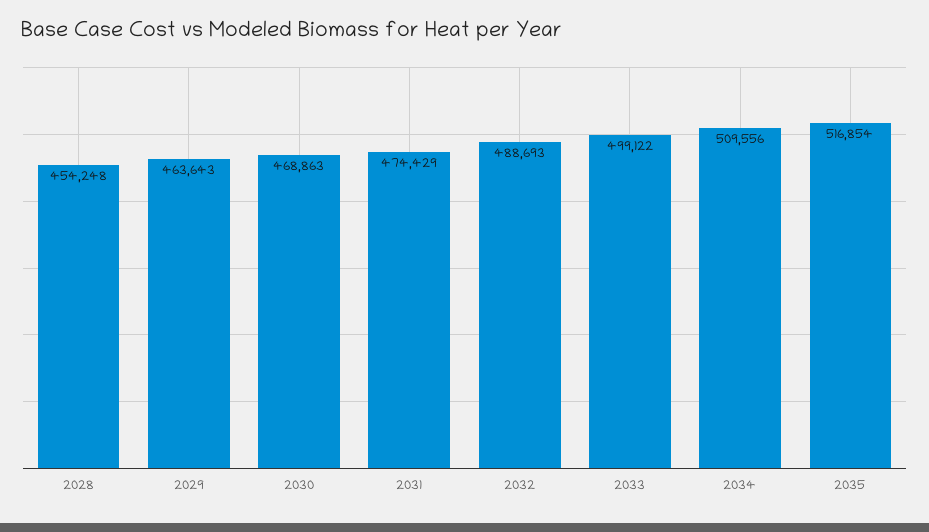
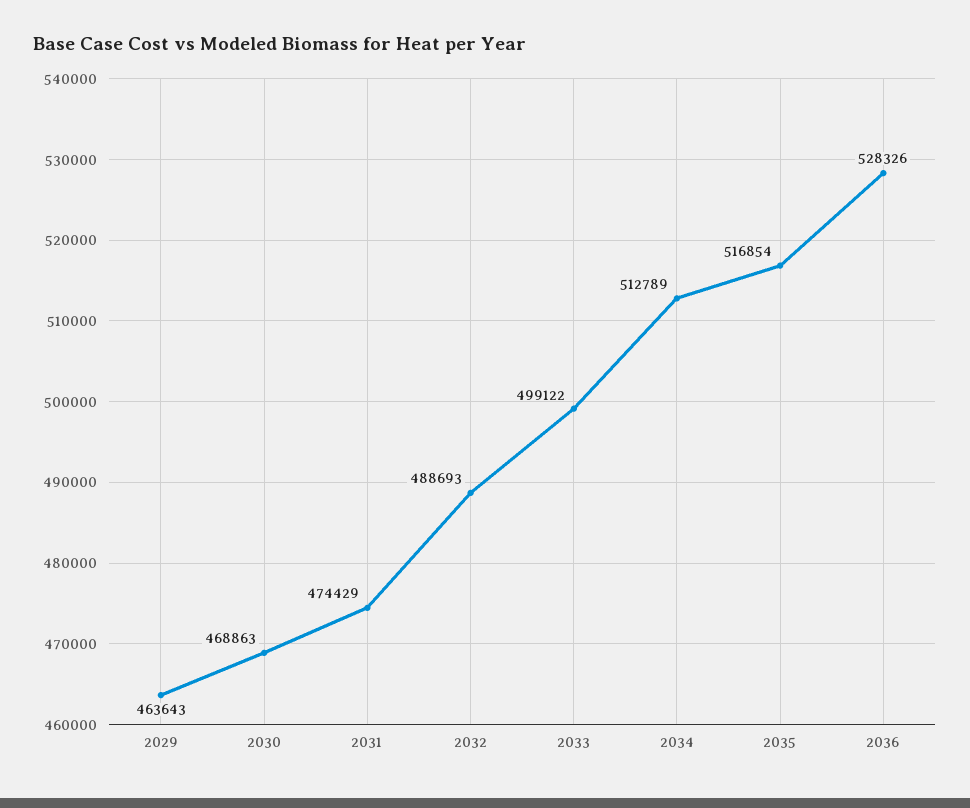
2028: 454248 -> none
2034: 509556 -> 512789
2036: none -> 528326

